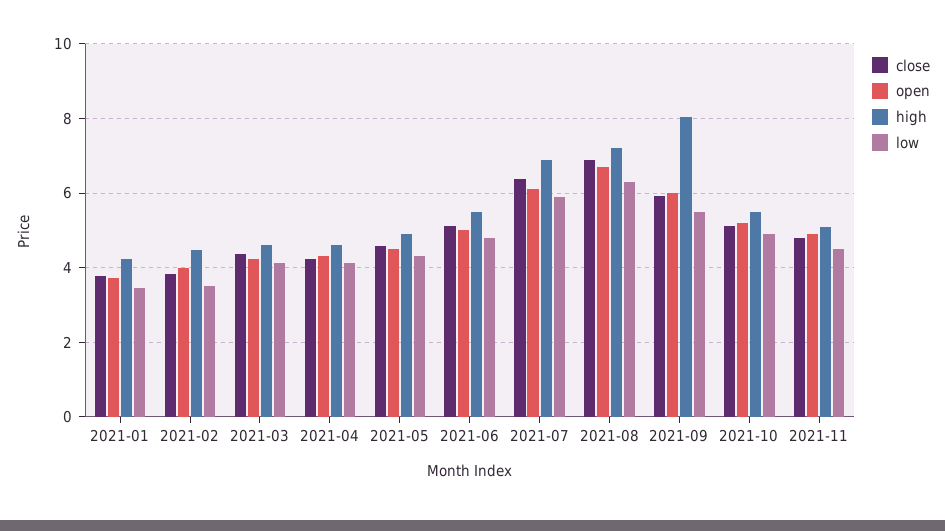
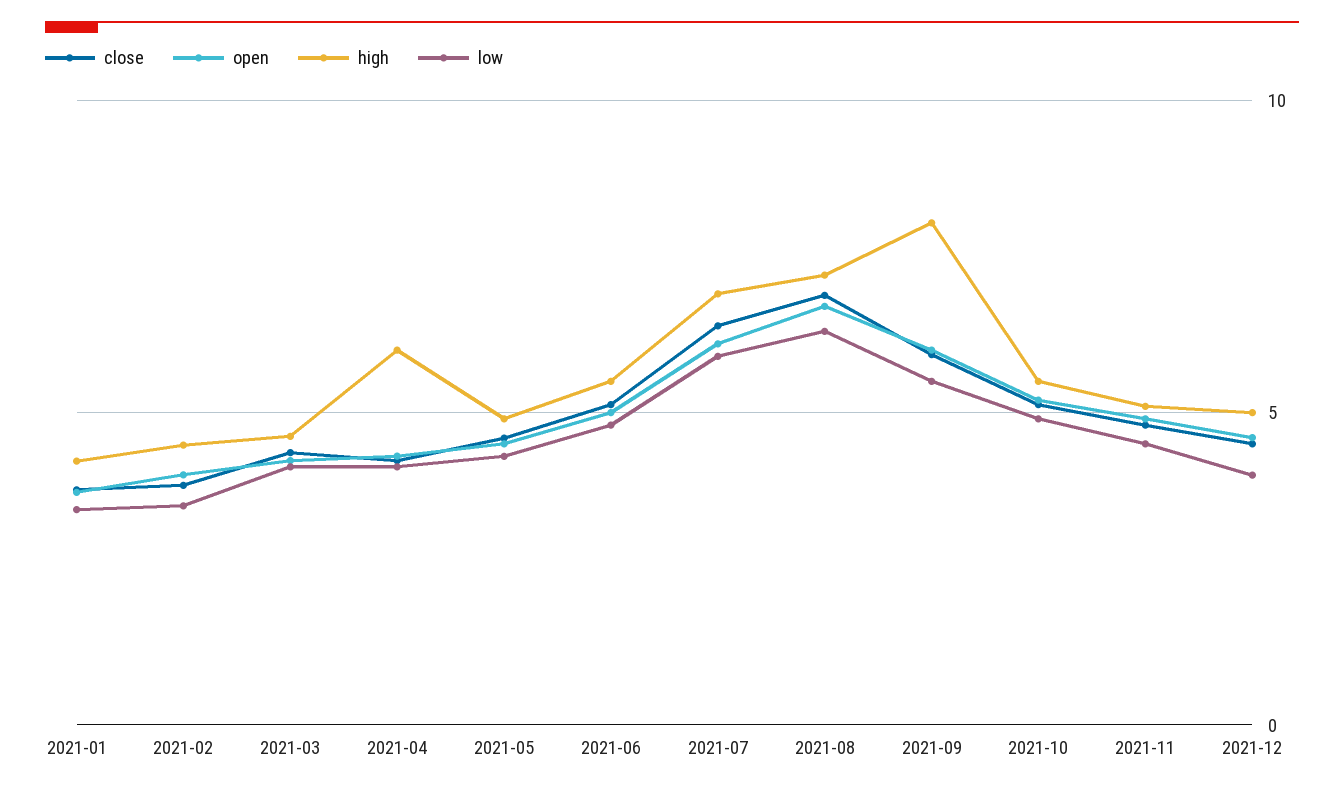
high, 2021-04: 4.6 -> 6
close, 2021-12: none -> 4.5
open, 2021-12: none -> 4.5
high, 2021-12: none -> 5
low, 2021-12: none -> 4

